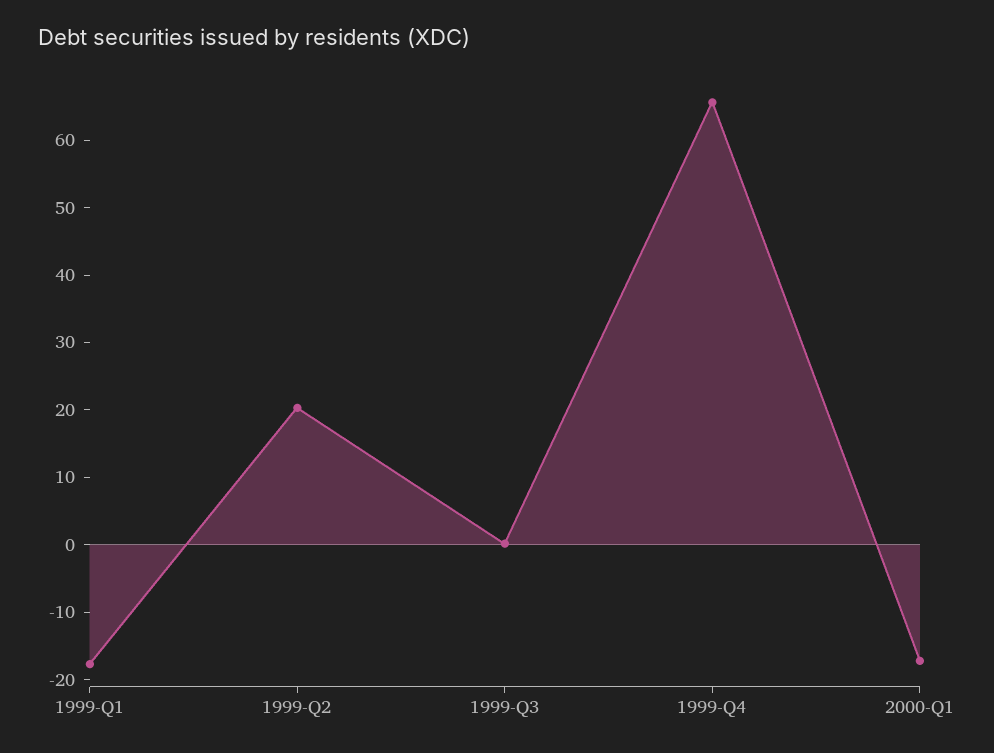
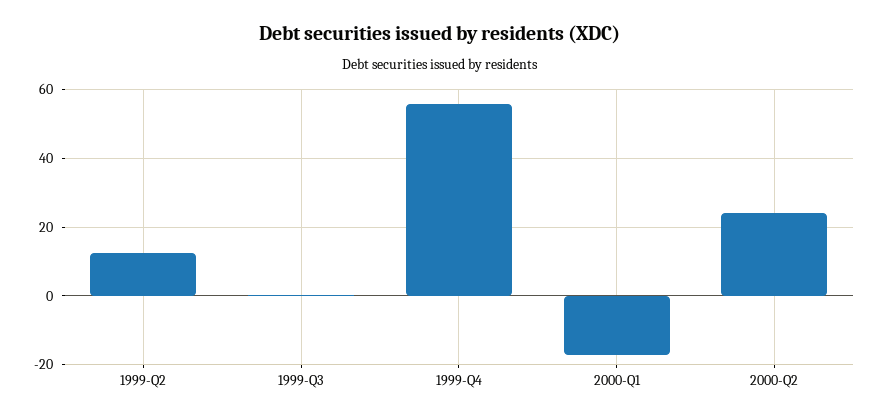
1999-Q1: -18 -> none
1999-Q2: 20 -> 12
1999-Q4: 66 -> 56
2000-Q2: none -> 24

